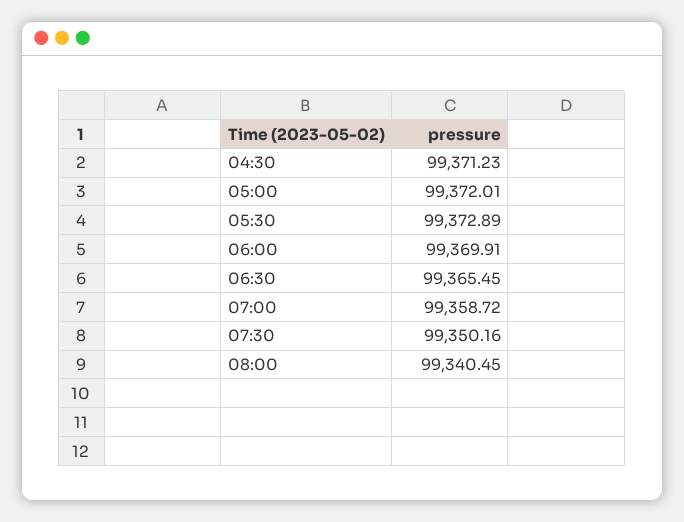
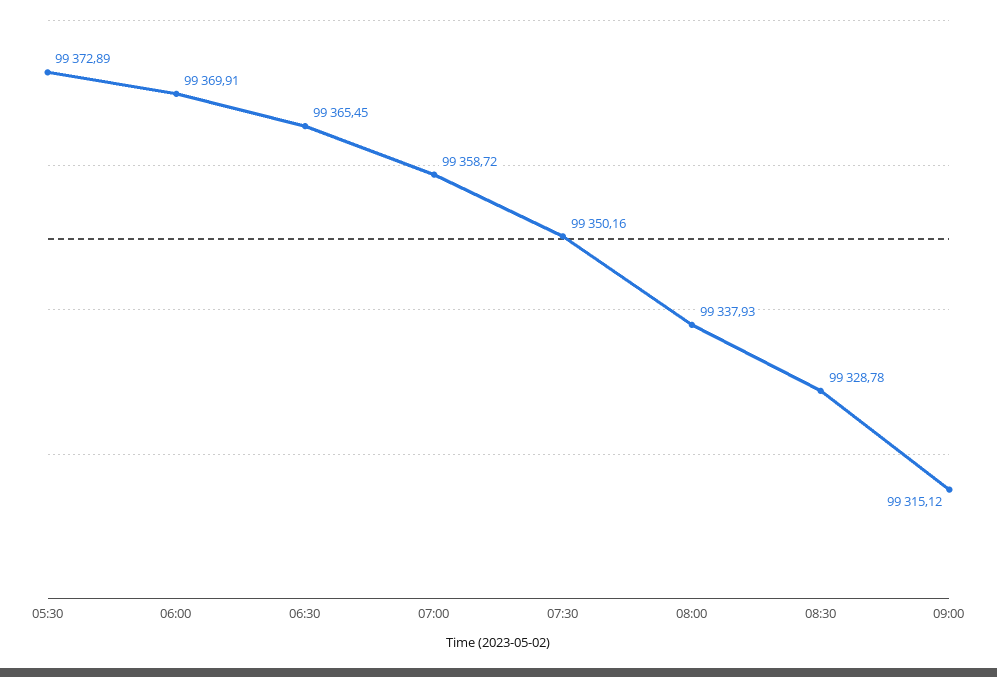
04:30: 99371.23 -> none
05:00: 99372.01 -> none
08:00: 99340.45 -> 99337.93
08:30: none -> 99328.78
09:00: none -> 99315.12

